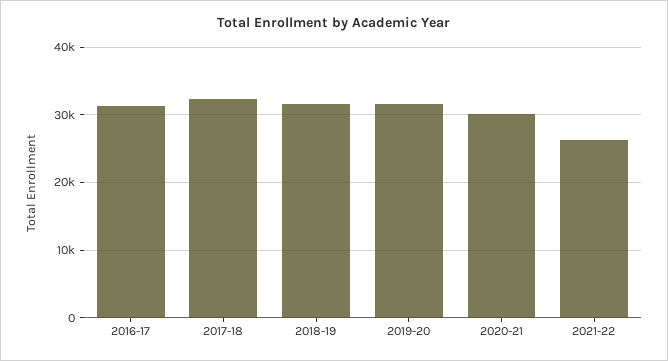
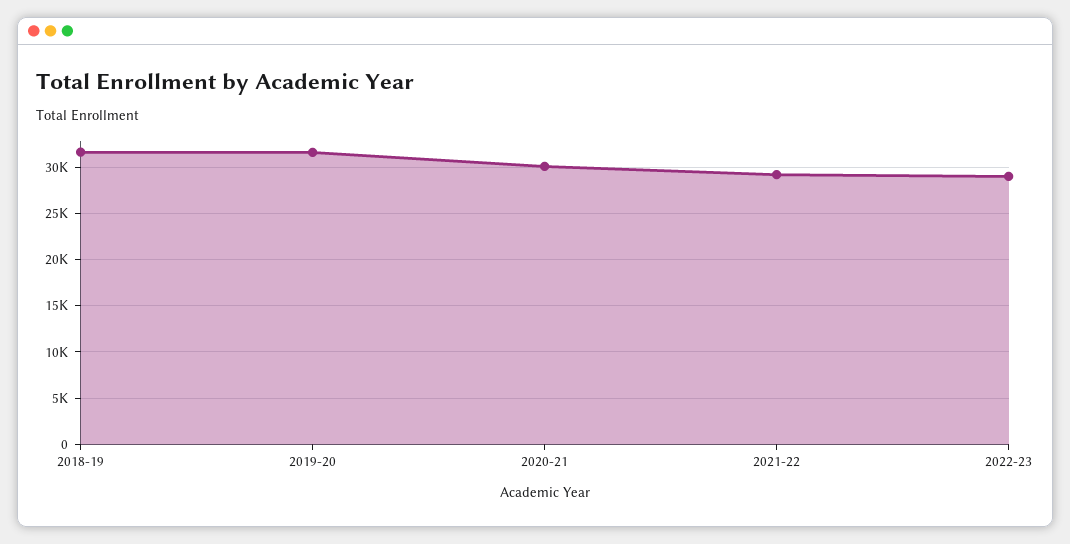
2016-17: 31000 -> none
2017-18: 32000 -> none
2021-22: 26000 -> 29000
2022-23: none -> 29000

